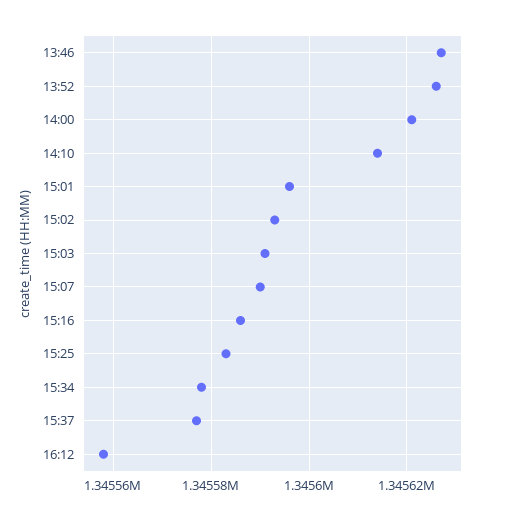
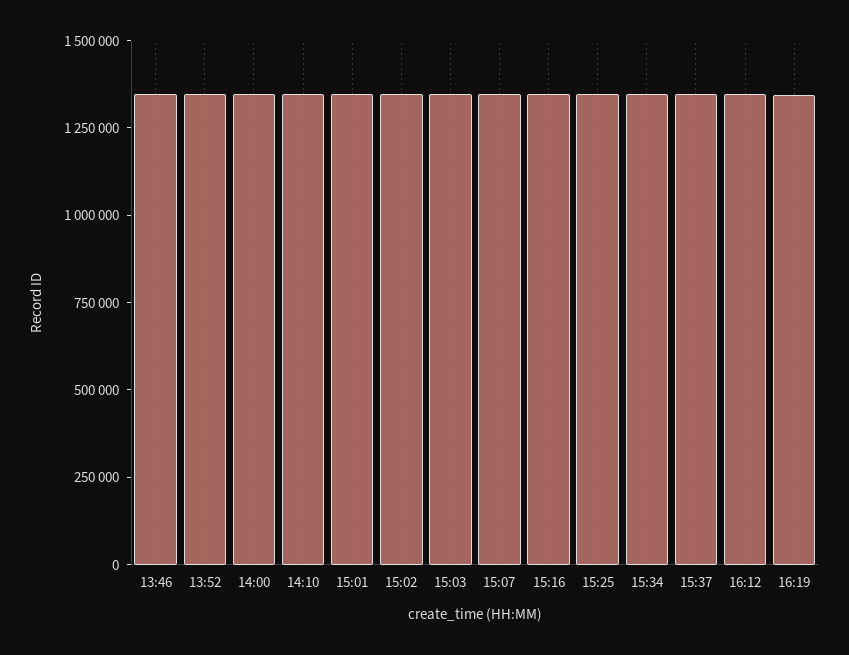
16:19: none -> 1350000

